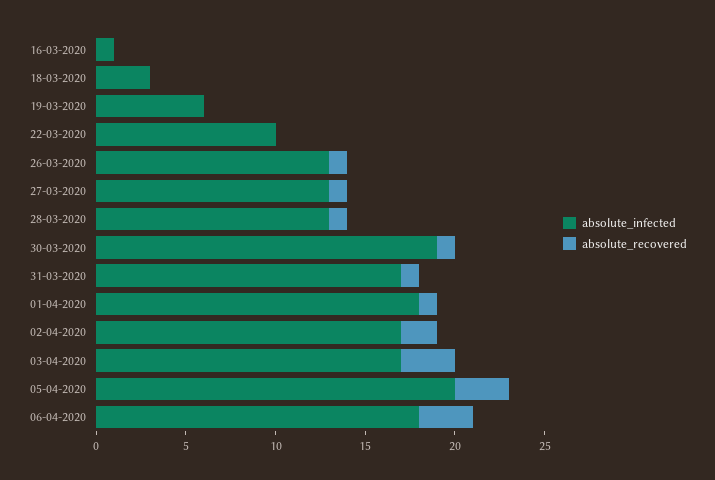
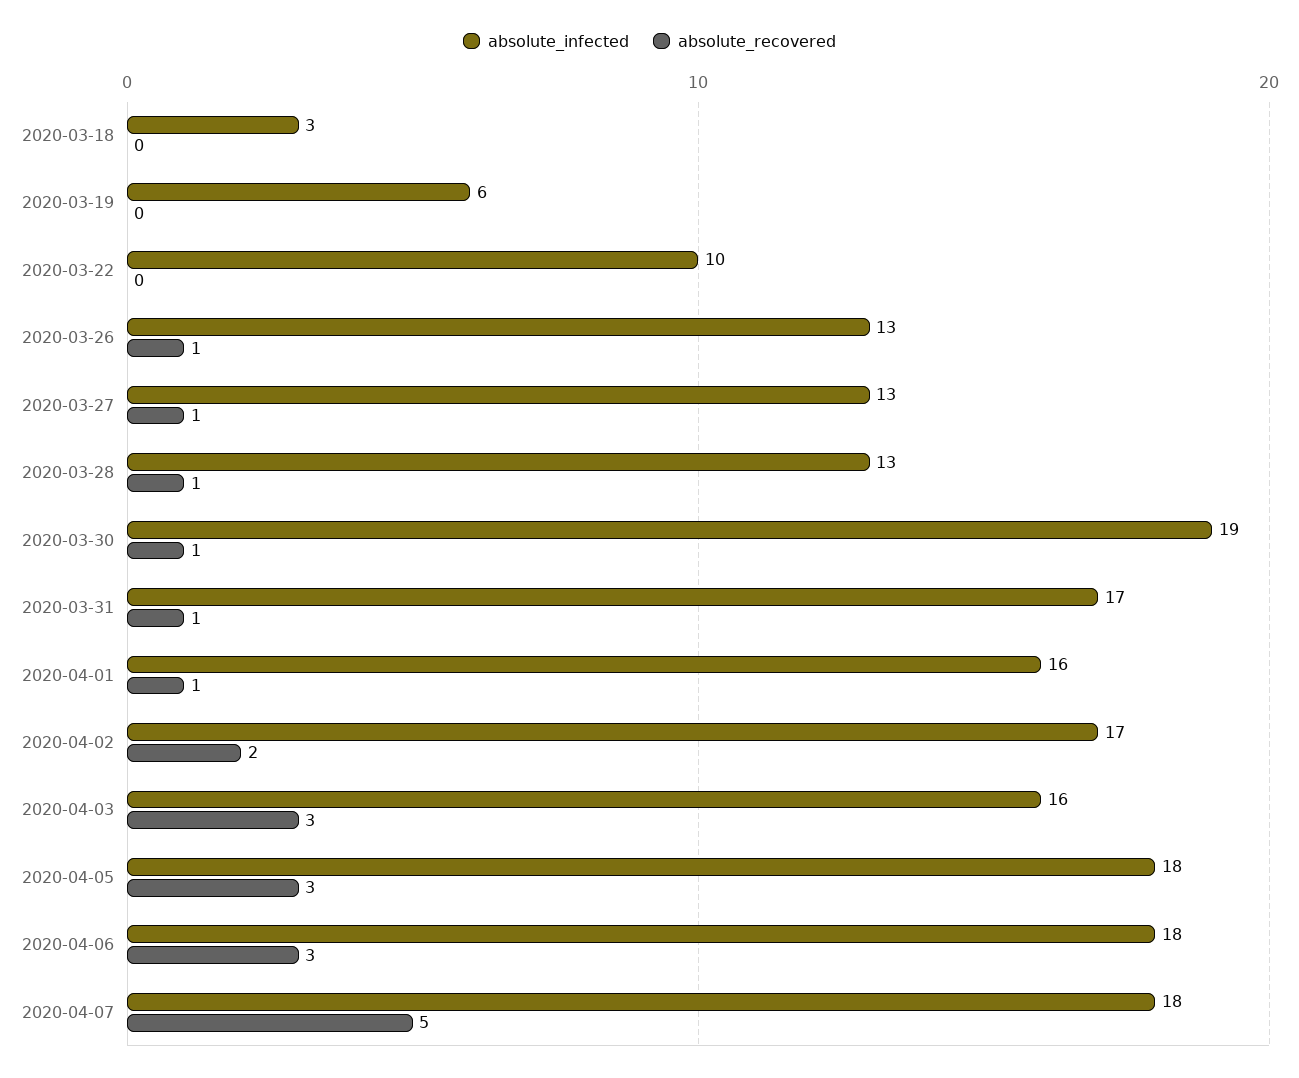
absolute_infected, 16-03-2020: 1 -> none
absolute_recovered, 16-03-2020: 0 -> none
absolute_infected, 01-04-2020: 18 -> 16
absolute_infected, 03-04-2020: 17 -> 16
absolute_infected, 05-04-2020: 20 -> 18
absolute_infected, 2020-04-07: none -> 18
absolute_recovered, 2020-04-07: none -> 5

